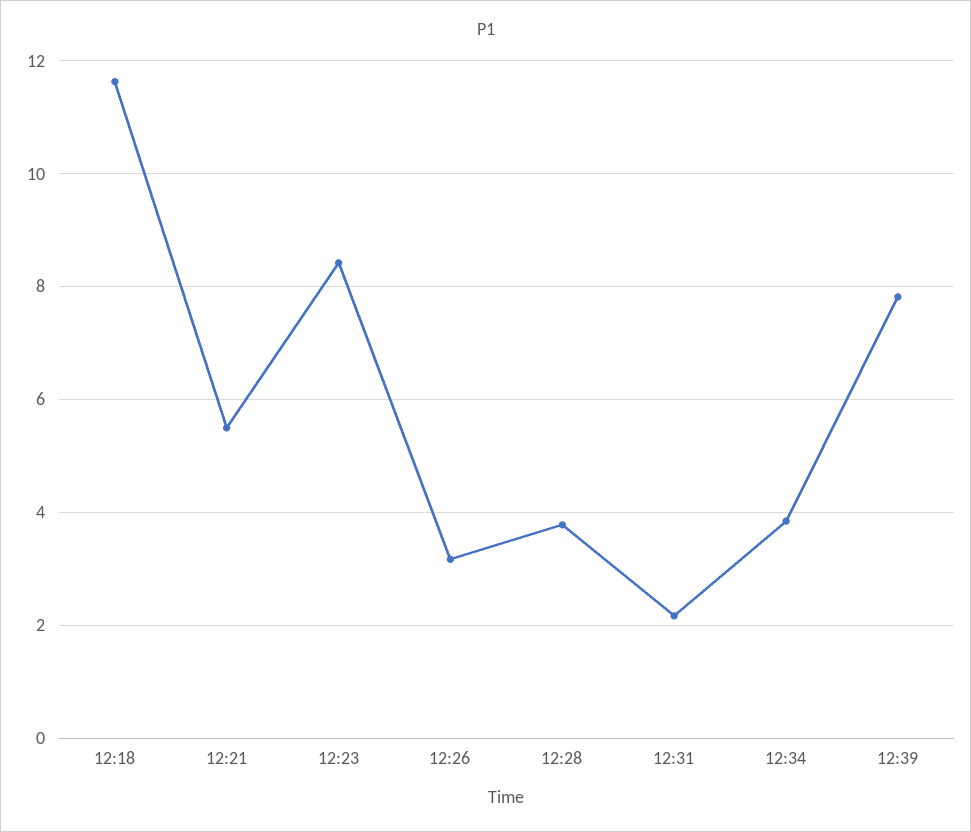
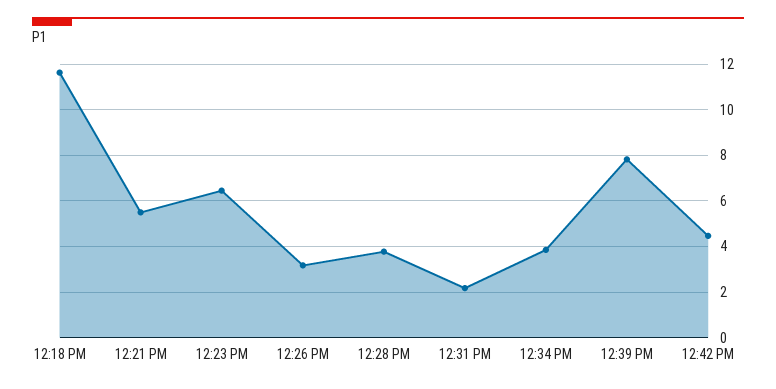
12:23: 8.4 -> 6.5
12:42 PM: none -> 4.5

